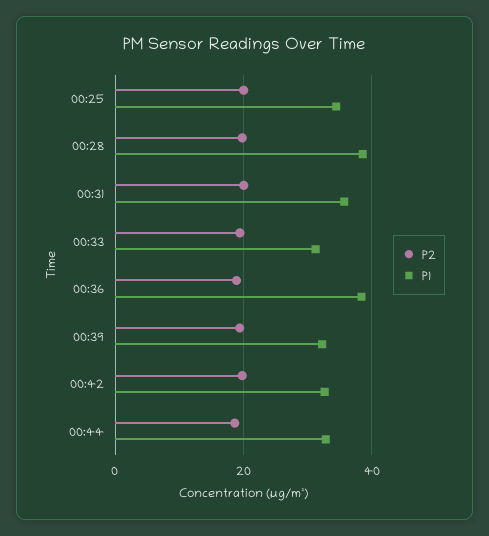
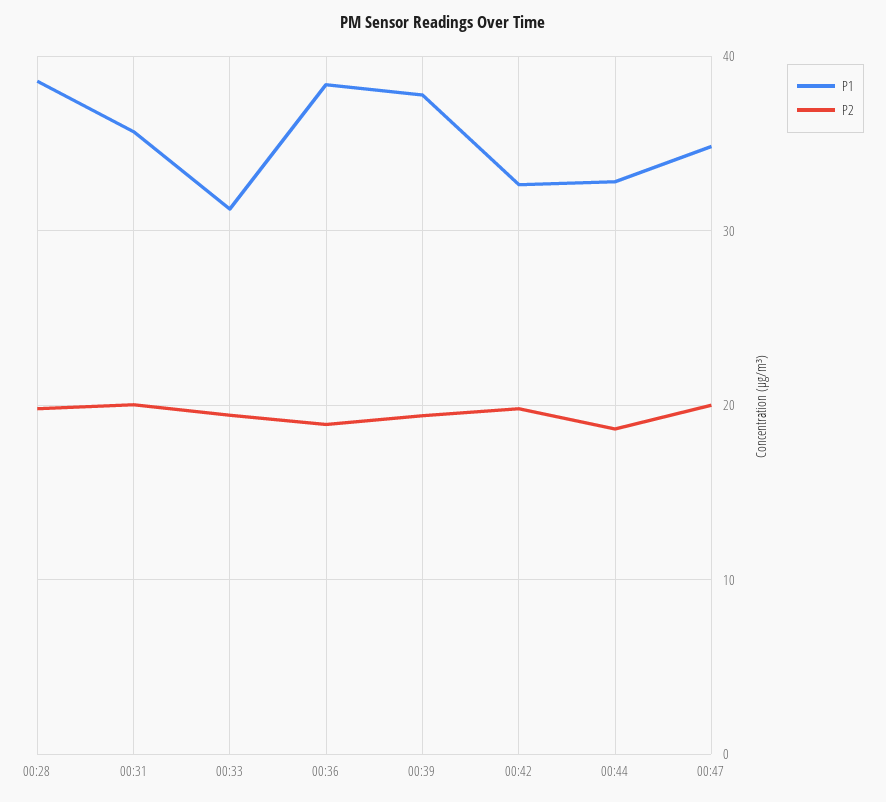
P2, 00:25: 20 -> none
P1, 00:25: 34 -> none
P1, 00:39: 32 -> 38
P1, 00:47: none -> 35
P2, 00:47: none -> 20

